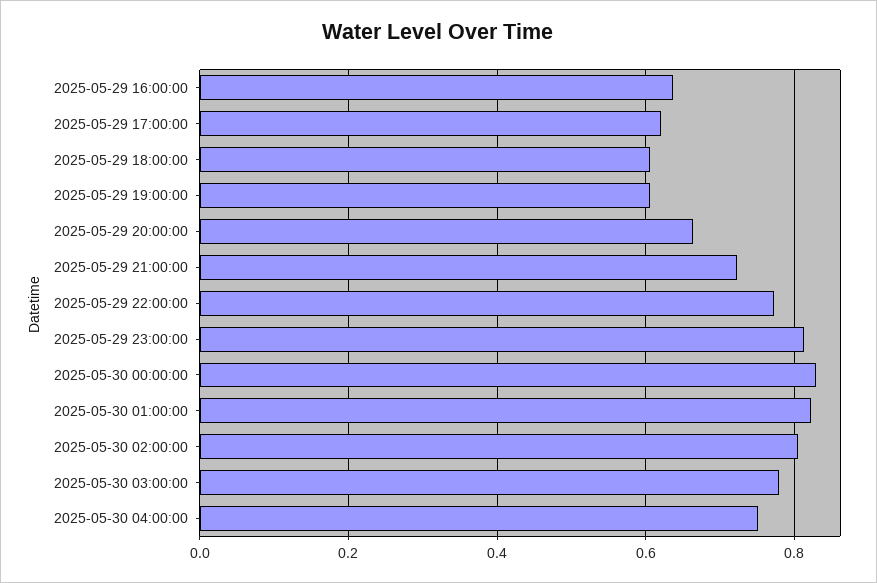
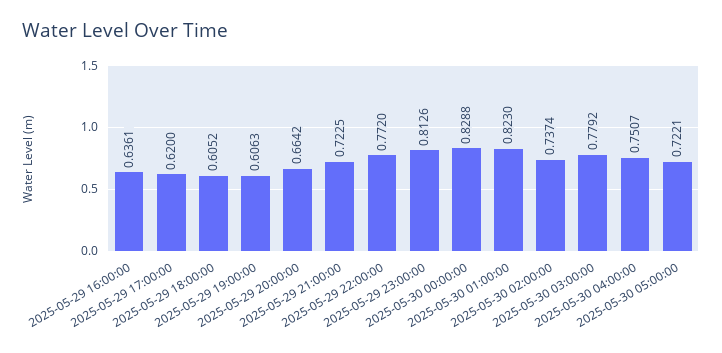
2025-05-30 02:00:00: 0.8 -> 0.7374
2025-05-30 05:00:00: none -> 0.7221

